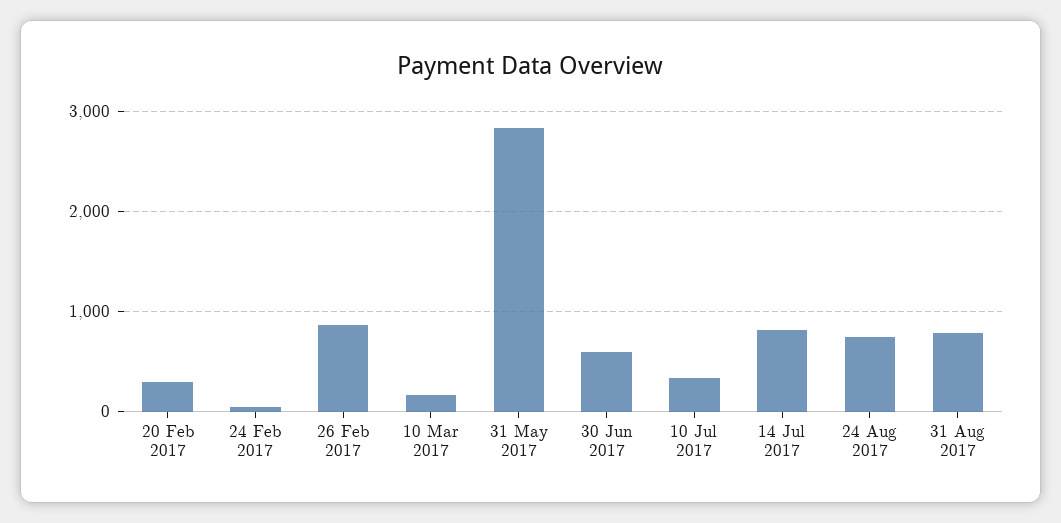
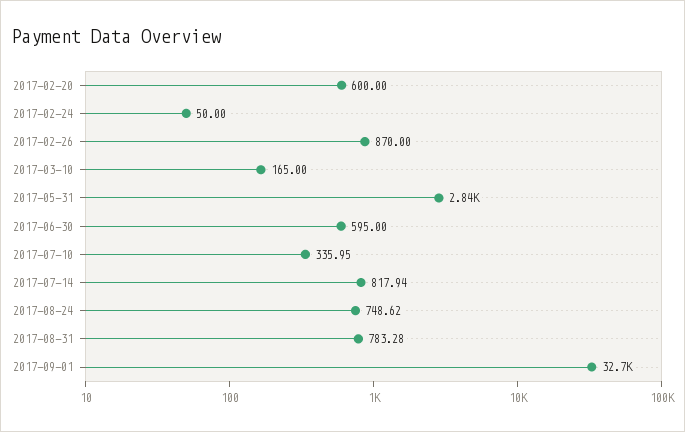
20 Feb 2017: 300 -> 600
2017-09-01: none -> 32700

